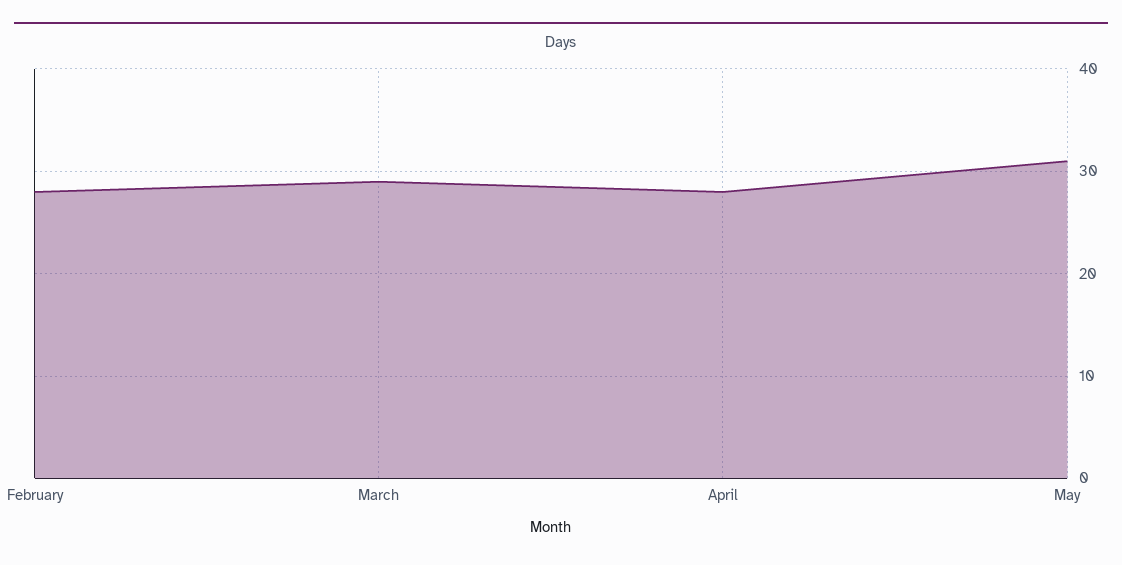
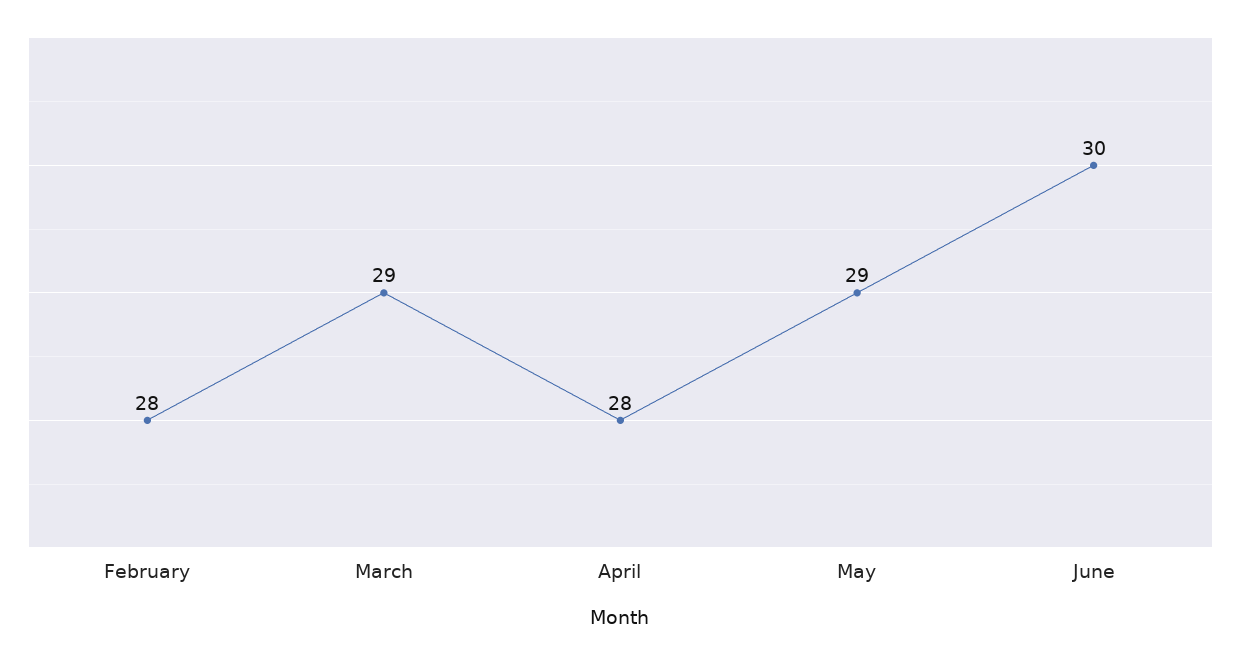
May: 31 -> 29
June: none -> 30

